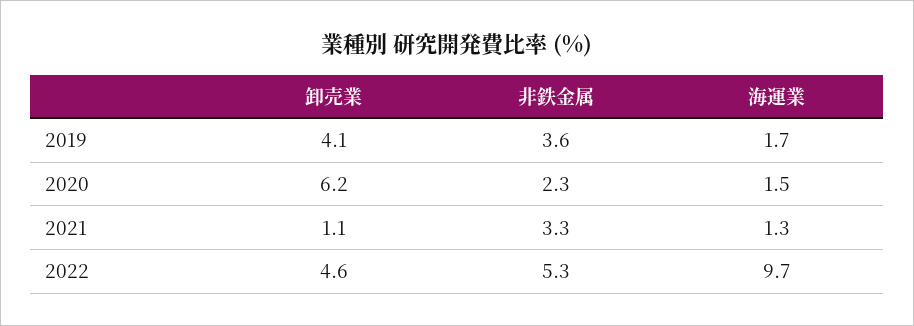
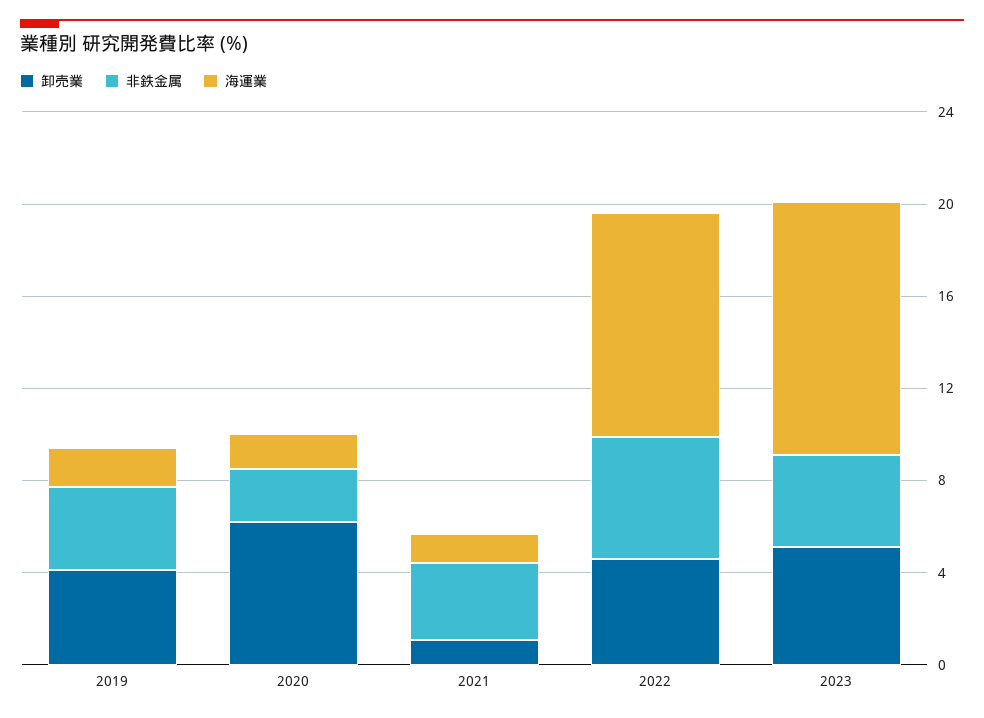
卸売業, 2023: none -> 5
非鉄金属, 2023: none -> 4
海運業, 2023: none -> 11

